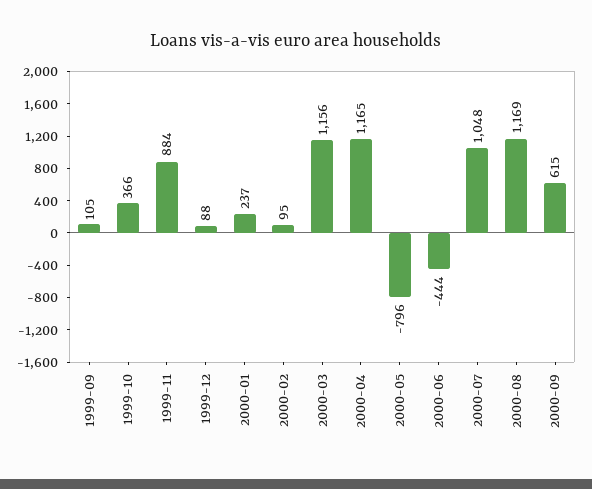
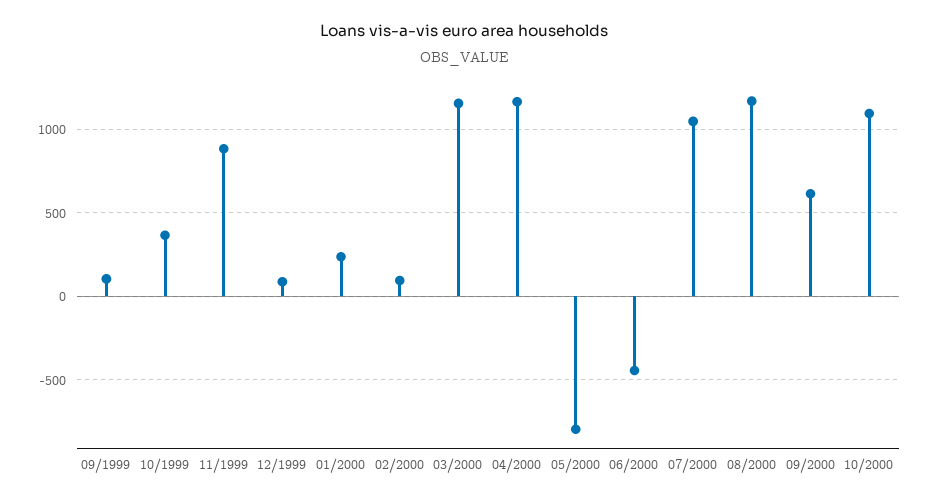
10/2000: none -> 1100

